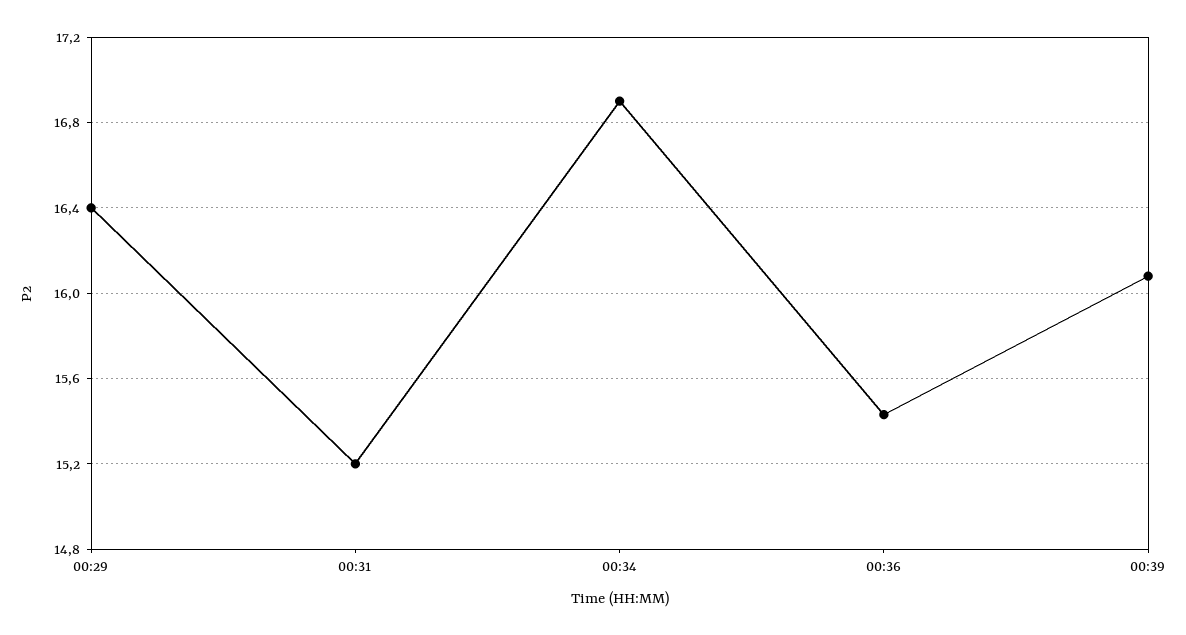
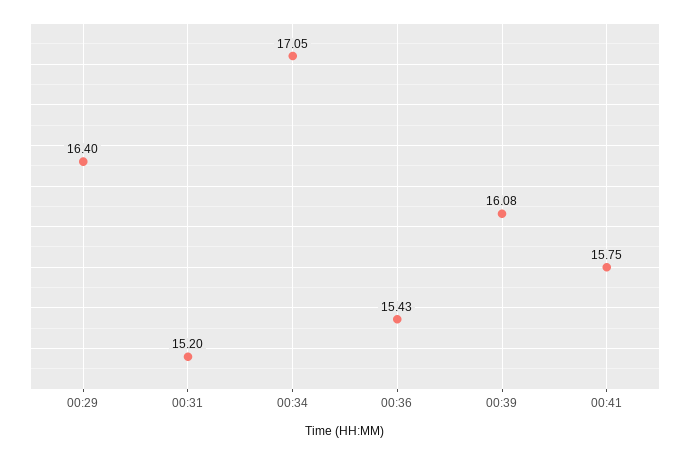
00:34: 16.9 -> 17.05
00:41: none -> 15.75

